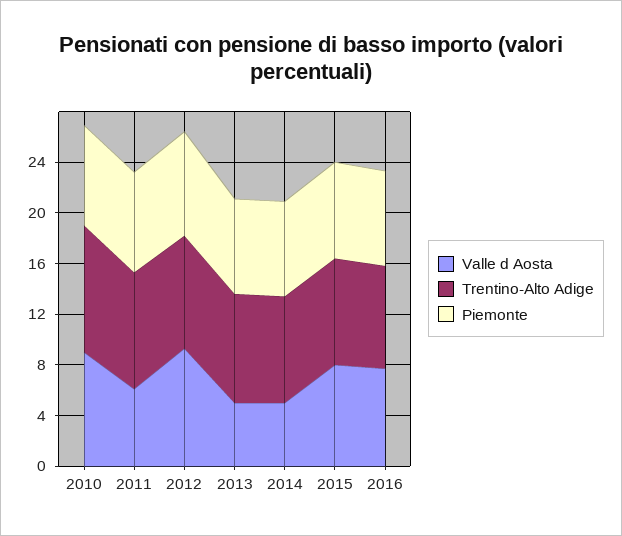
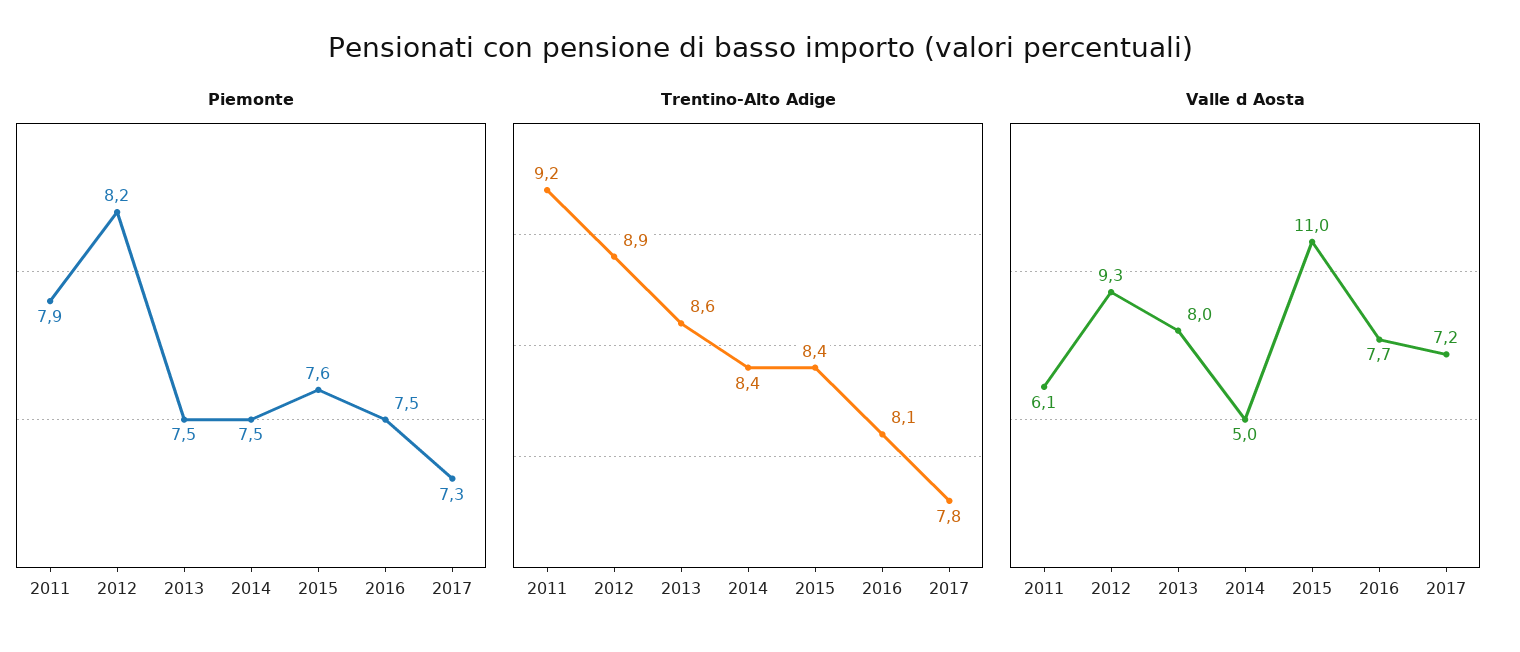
Valle d Aosta, 2010: 9 -> none
Trentino-Alto Adige, 2010: 10 -> none
Piemonte, 2010: 8 -> none
Valle d Aosta, 2013: 5 -> 8
Valle d Aosta, 2015: 8 -> 11
Piemonte, 2017: none -> 7.3
Trentino-Alto Adige, 2017: none -> 7.8
Valle d Aosta, 2017: none -> 7.2

